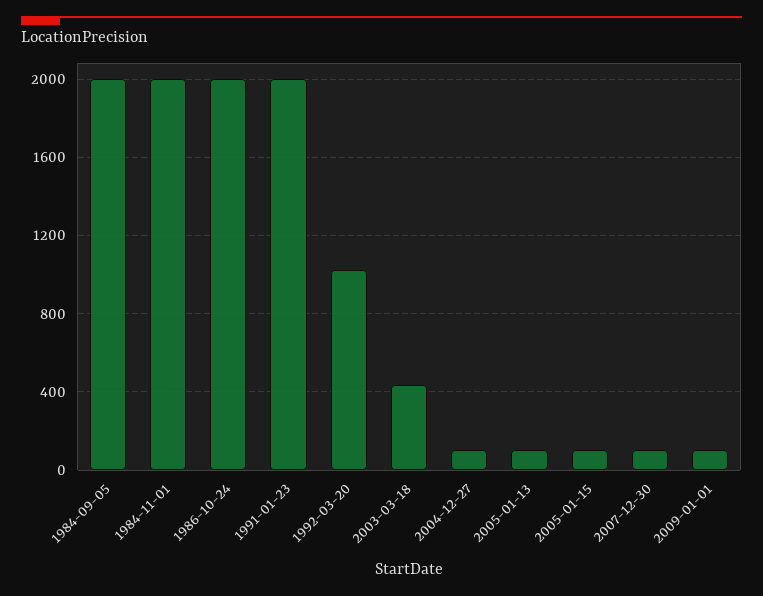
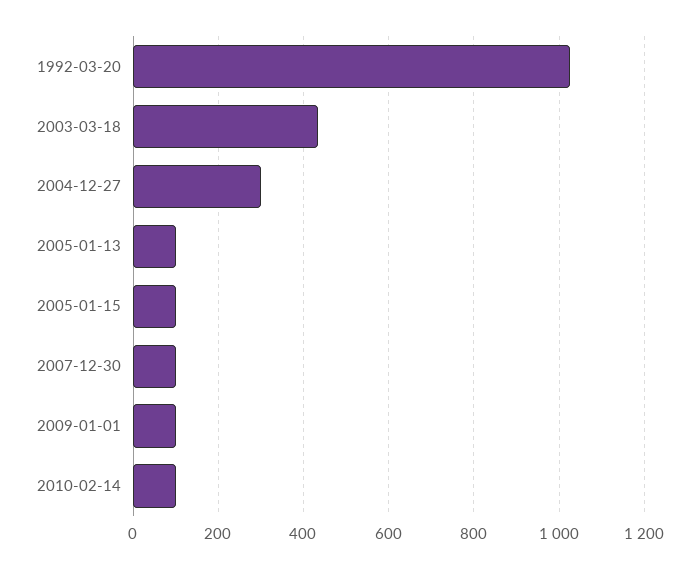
1984-09-05: 2000 -> none
1984-11-01: 2000 -> none
1986-10-24: 2000 -> none
1991-01-23: 2000 -> none
2004-12-27: 100 -> 300
2010-02-14: none -> 100

